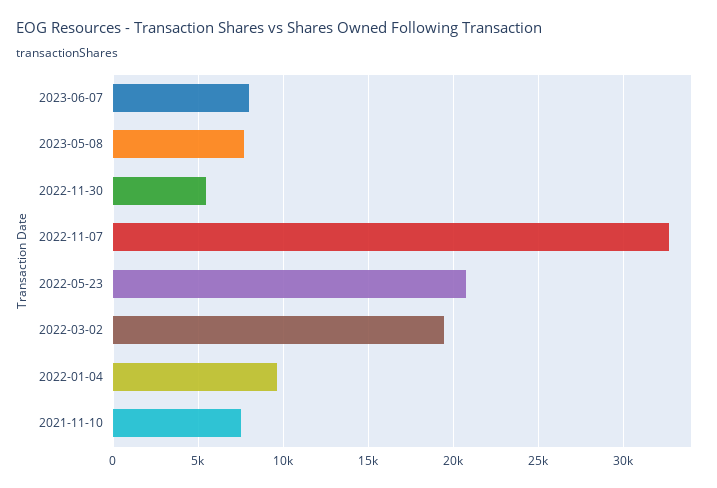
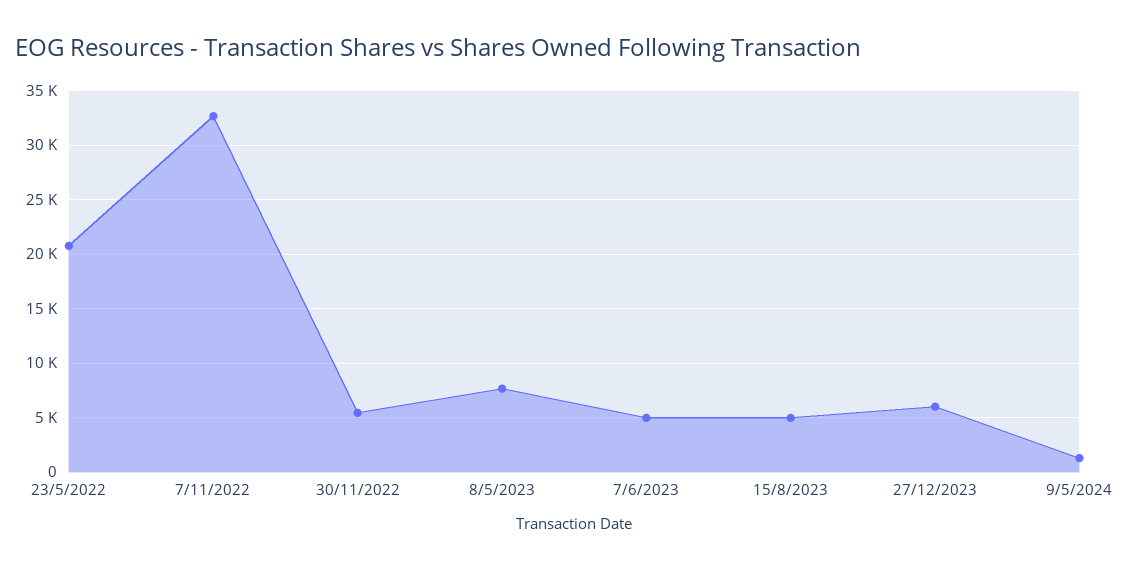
2023-06-07: 8000 -> 5000
2022-03-02: 19500 -> none
2022-01-04: 9500 -> none
2021-11-10: 7500 -> none
15/8/2023: none -> 5000
27/12/2023: none -> 6000
9/5/2024: none -> 1000

